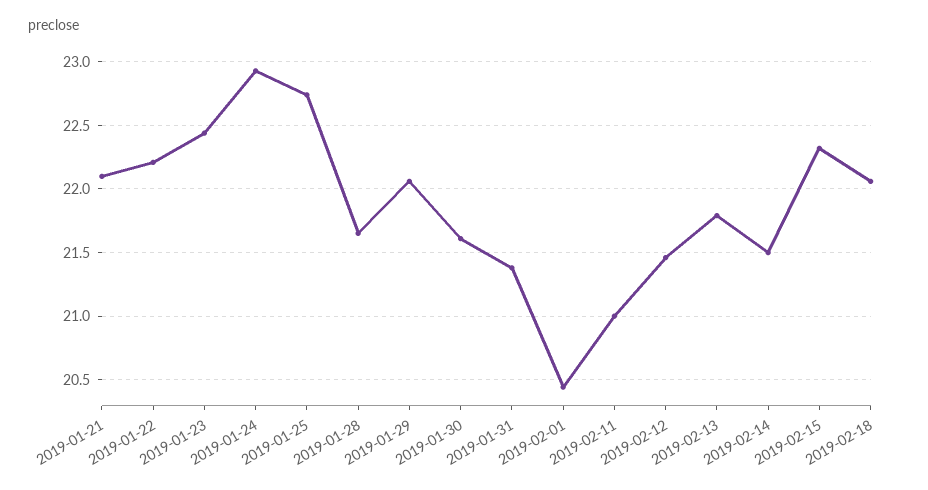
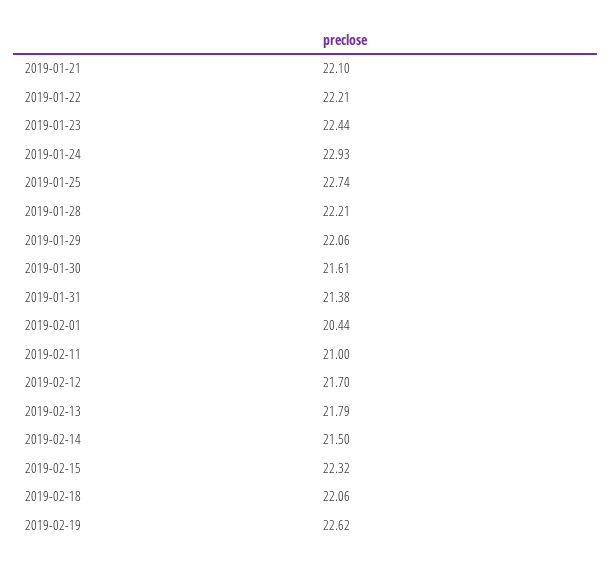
2019-01-28: 21.65 -> 22.21
2019-02-12: 21.45 -> 21.7
2019-02-19: none -> 22.62

